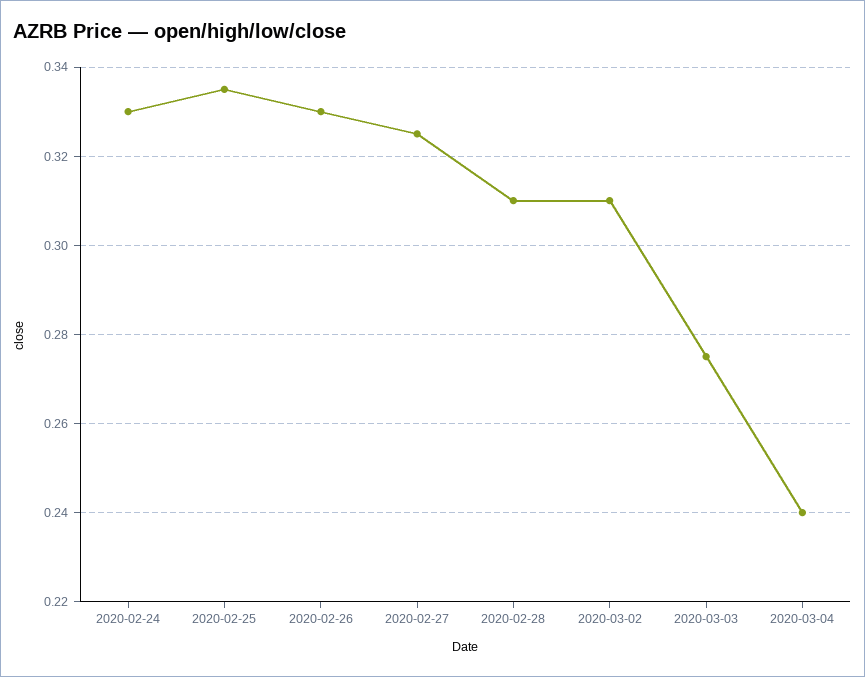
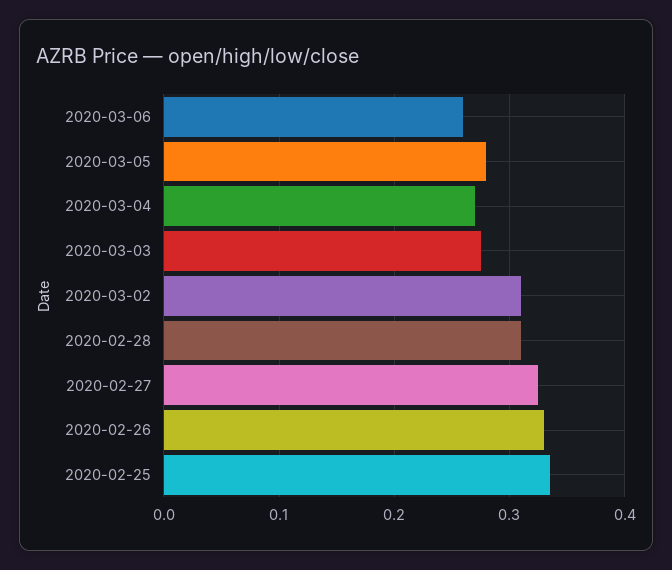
2020-02-24: 0.33 -> none
2020-03-04: 0.24 -> 0.27
2020-03-06: none -> 0.26
2020-03-05: none -> 0.28

